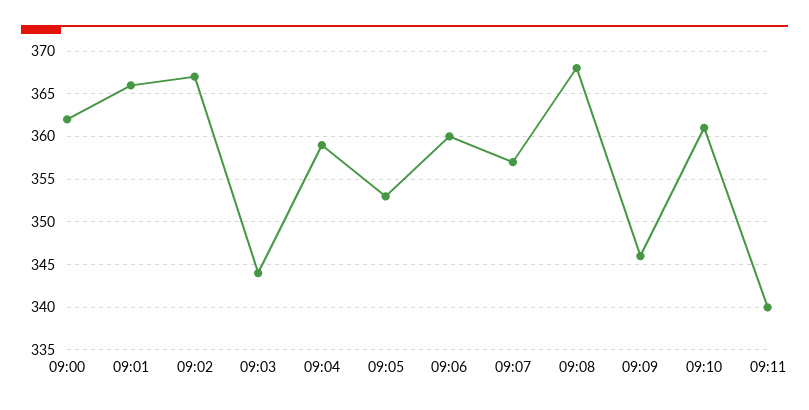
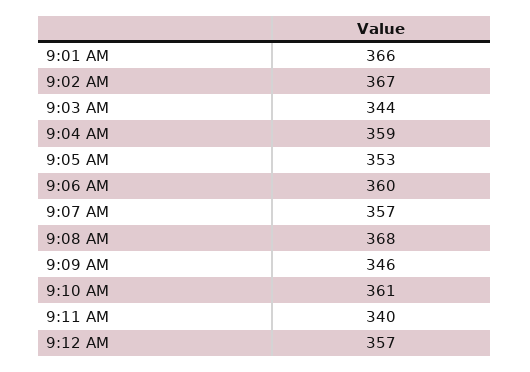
09:00: 362 -> none
9:12 AM: none -> 357

